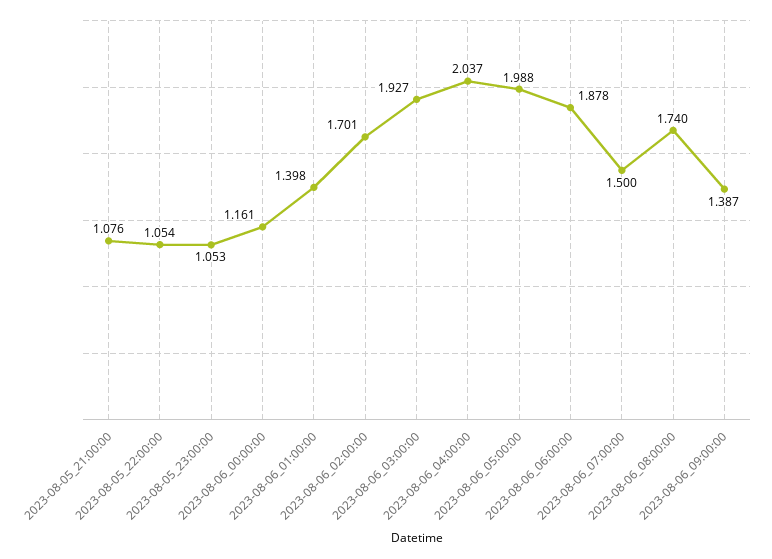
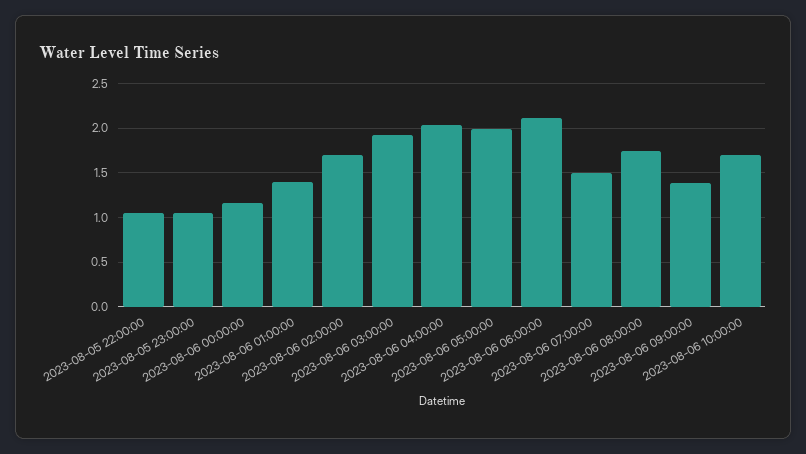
2023-08-05_21:00:00: 1.076 -> none
2023-08-06_06:00:00: 1.878 -> 2.1
2023-08-06 10:00:00: none -> 1.7

